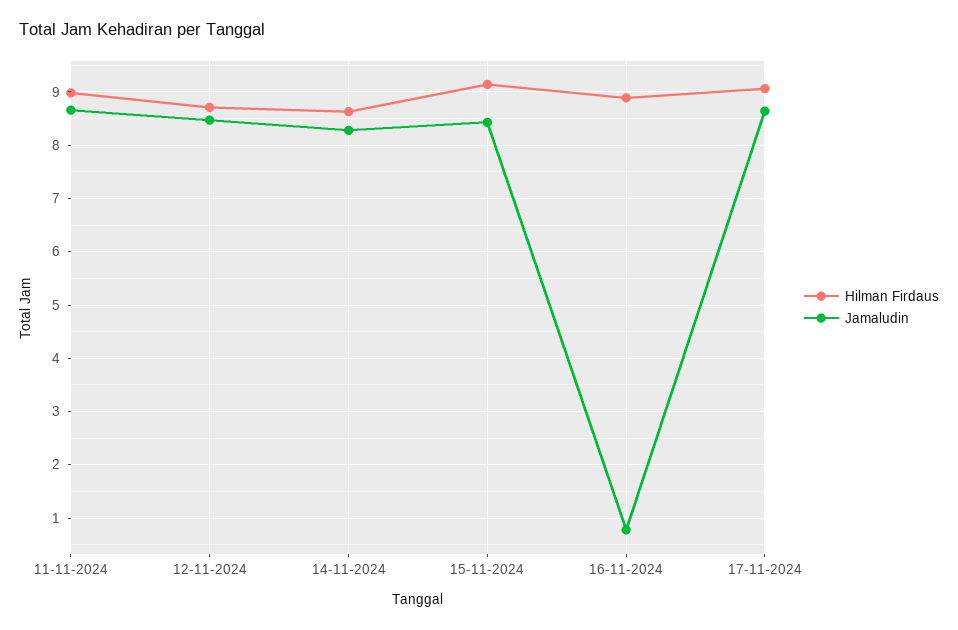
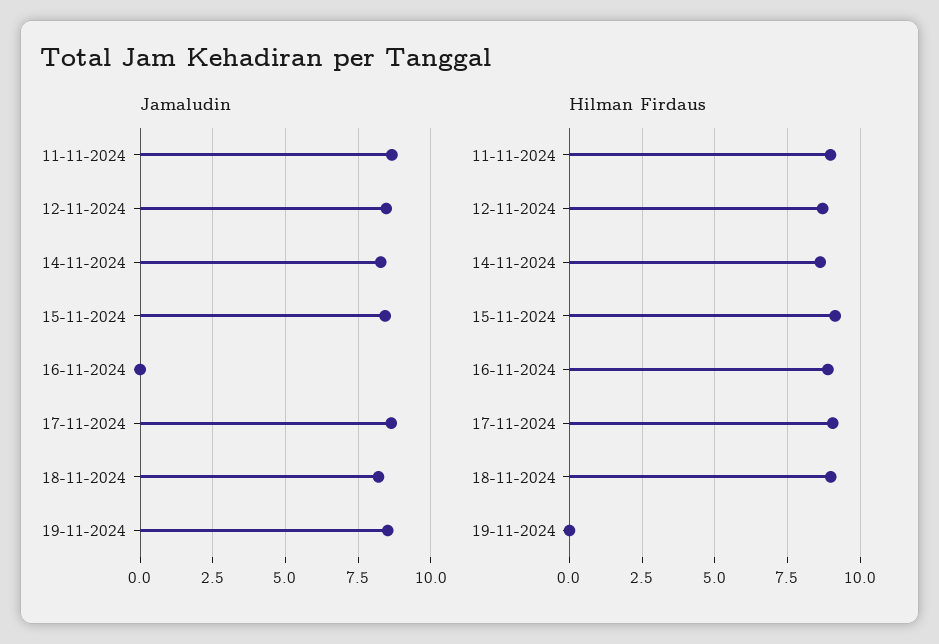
Jamaludin, 16-11-2024: 0.8 -> 0
Jamaludin, 18-11-2024: none -> 8.25
Jamaludin, 19-11-2024: none -> 8.5
Hilman Firdaus, 18-11-2024: none -> 9
Hilman Firdaus, 19-11-2024: none -> 0

